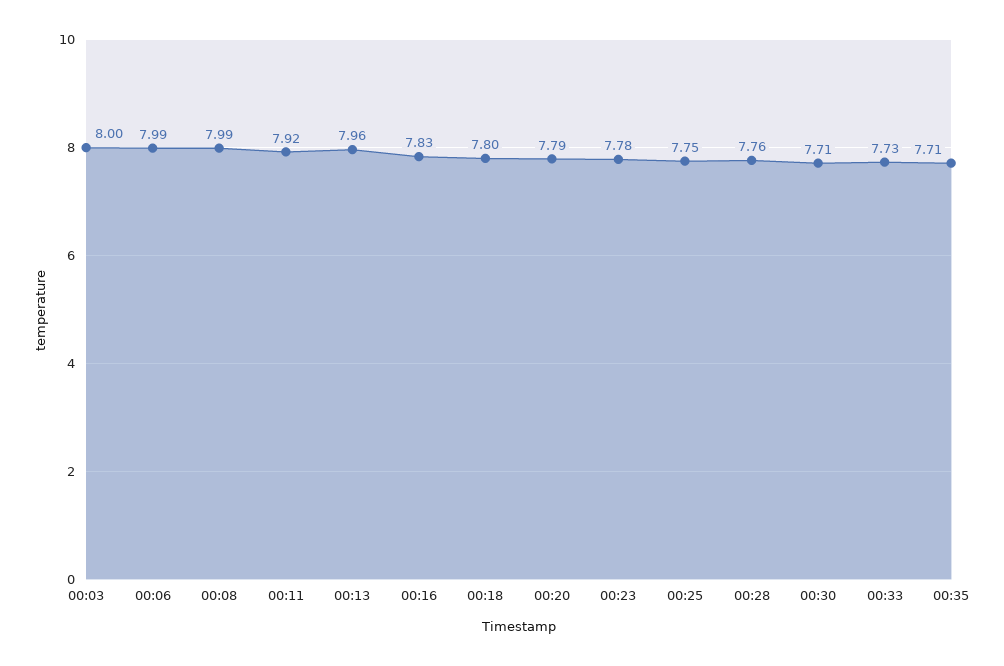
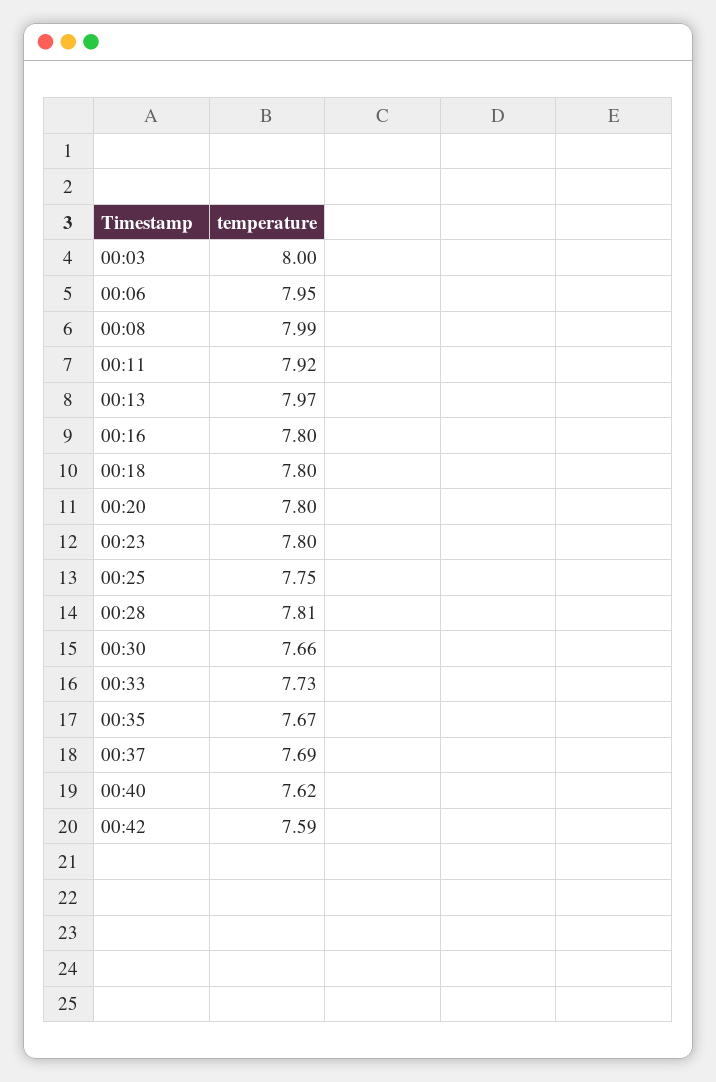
00:06: 7.99 -> 7.95
00:13: 7.96 -> 7.97
00:16: 7.83 -> 7.8
00:20: 7.79 -> 7.8
00:23: 7.78 -> 7.8
00:28: 7.76 -> 7.81
00:30: 7.71 -> 7.66
00:35: 7.71 -> 7.67
00:37: none -> 7.69
00:40: none -> 7.62
00:42: none -> 7.59

